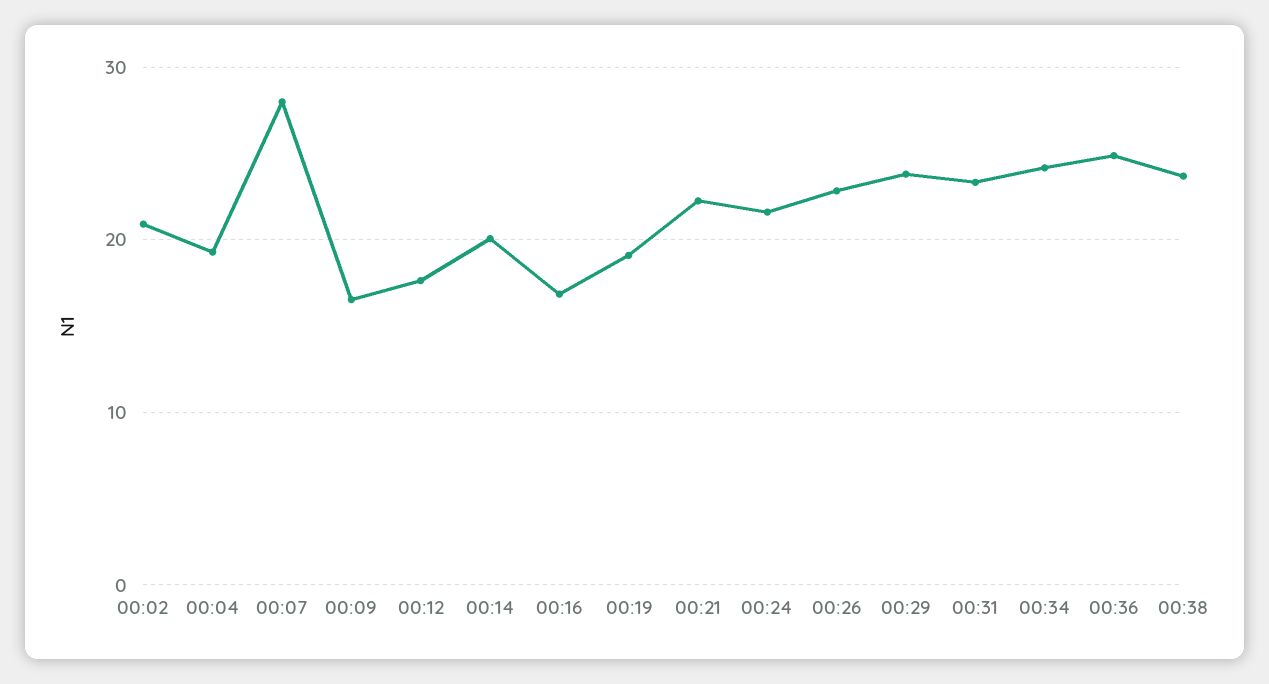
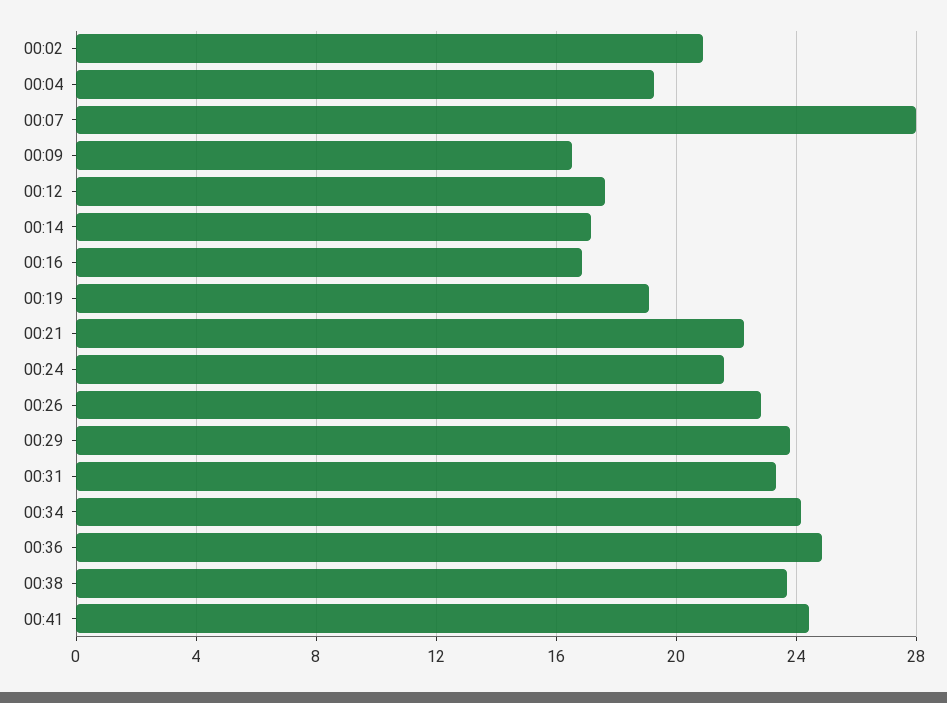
00:14: 20 -> 17
00:41: none -> 24.5

